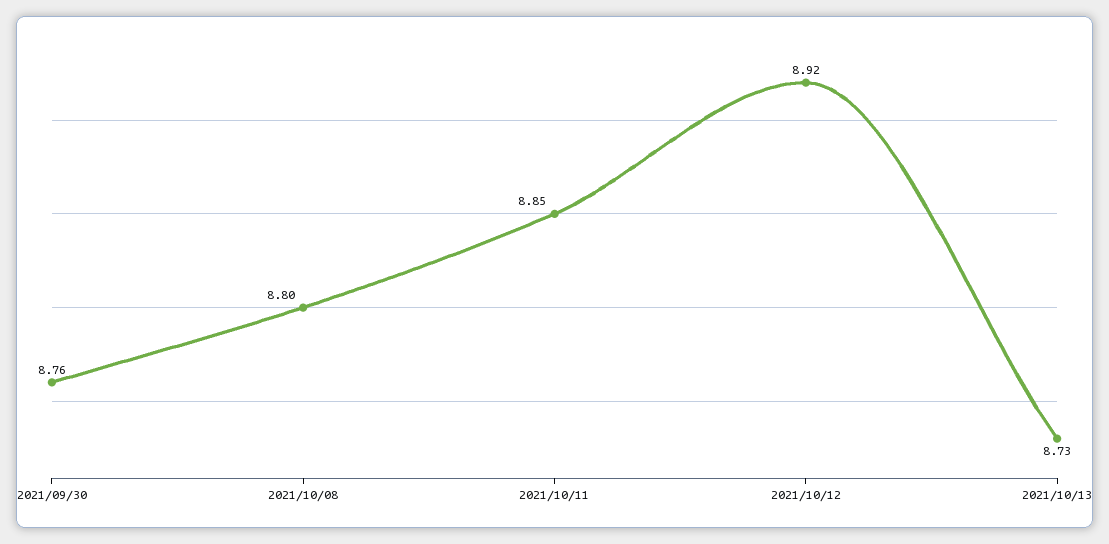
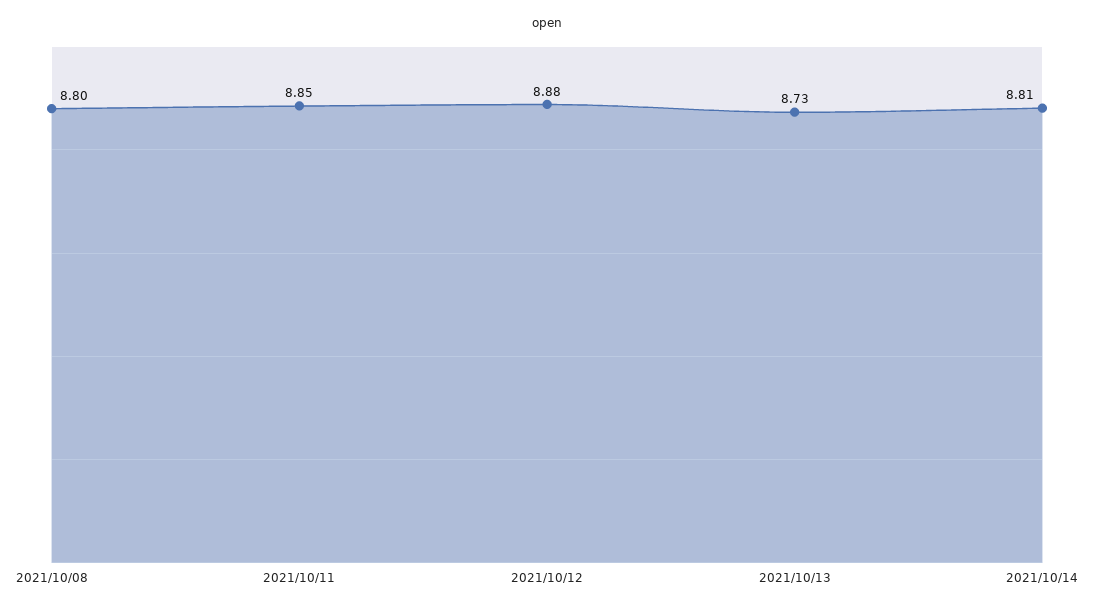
2021/09/30: 8.76 -> none
2021/10/12: 8.92 -> 8.88
2021/10/14: none -> 8.81

